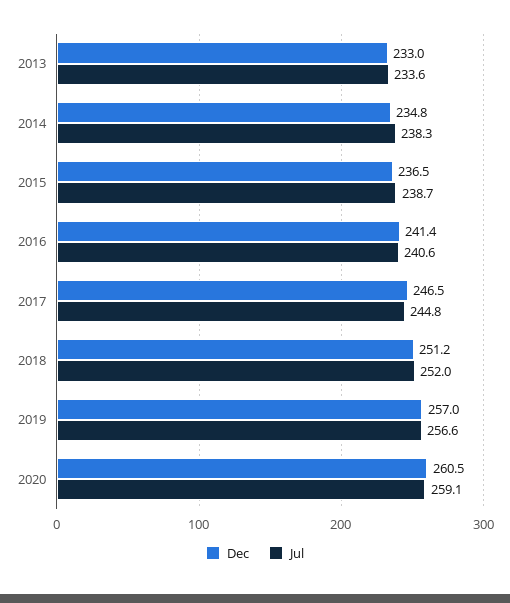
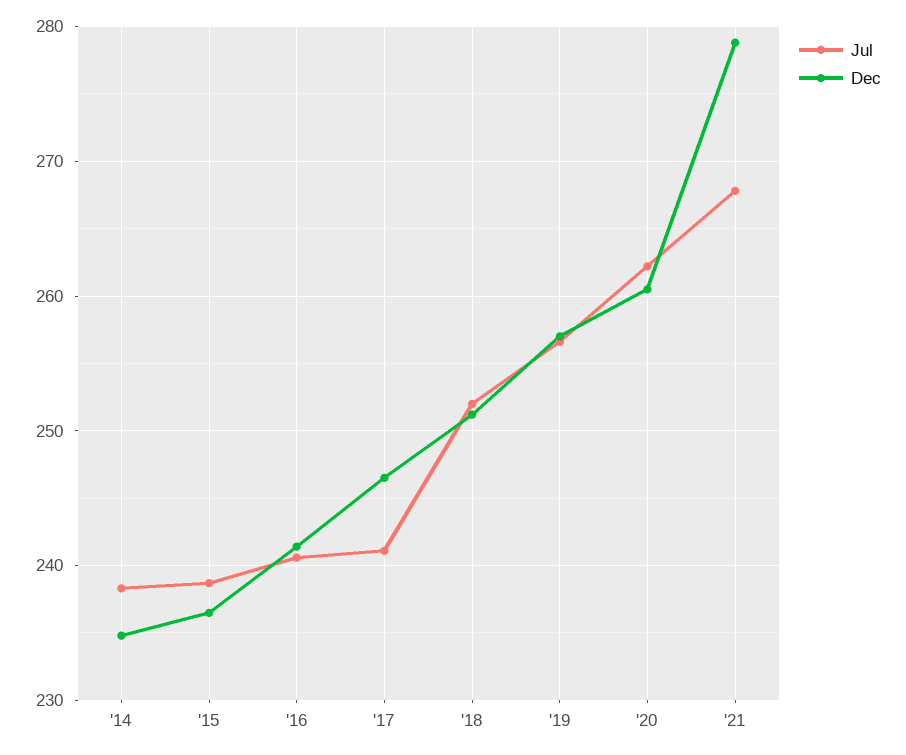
Dec, 2013: 233 -> none
Jul, 2013: 233.6 -> none
Jul, 2017: 244.8 -> 241
Jul, 2020: 259.1 -> 262
Jul, '21: none -> 268
Dec, '21: none -> 279

